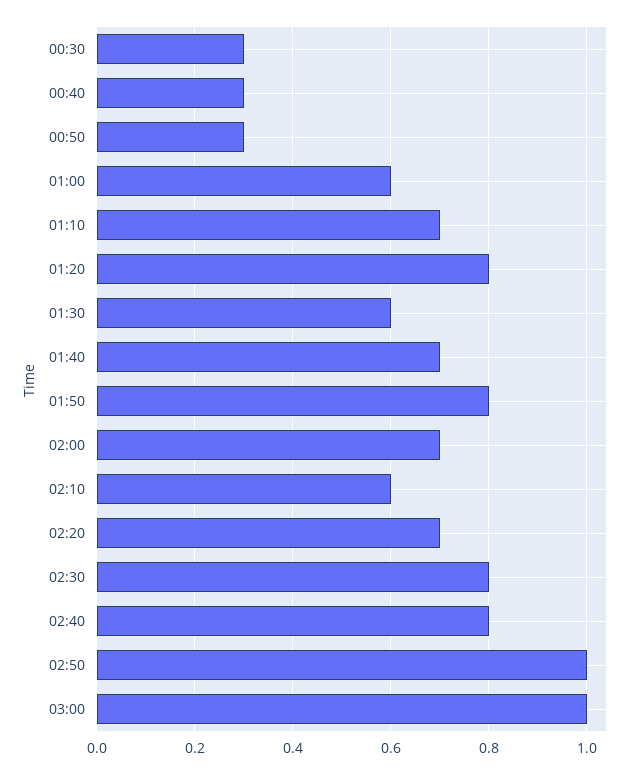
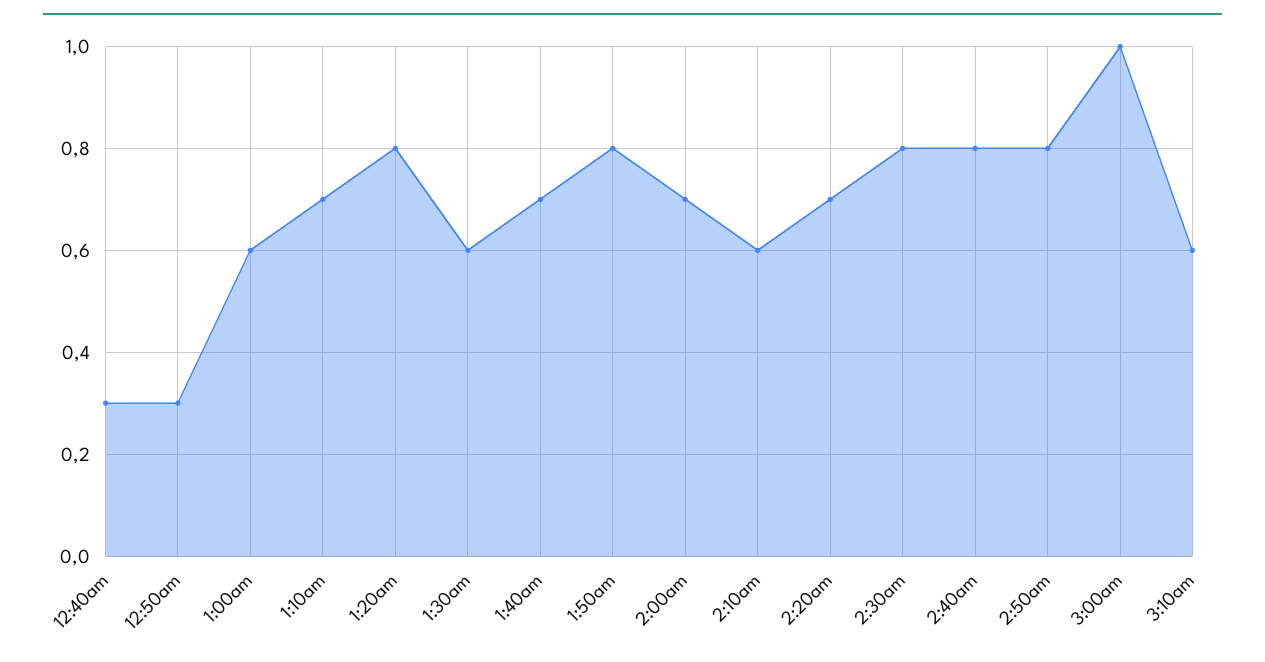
00:30: 0.3 -> none
02:50: 1 -> 0.8
3:10am: none -> 0.6

